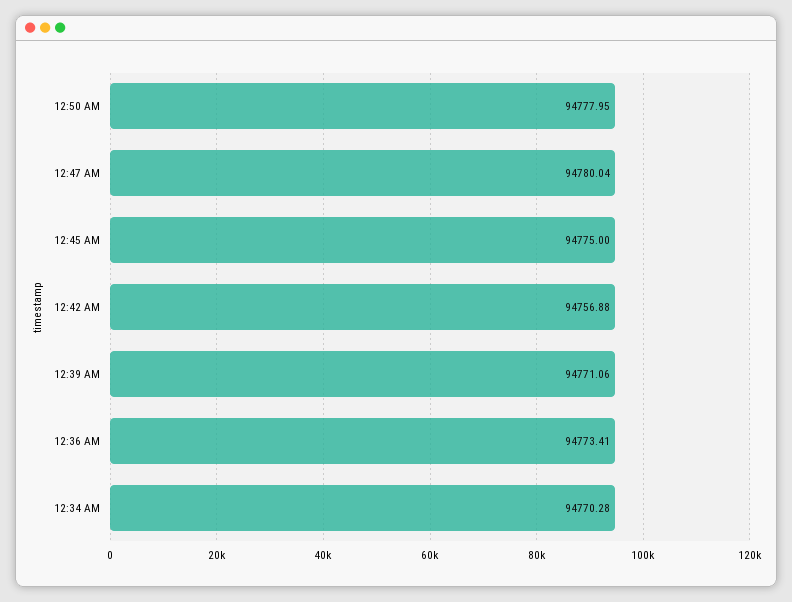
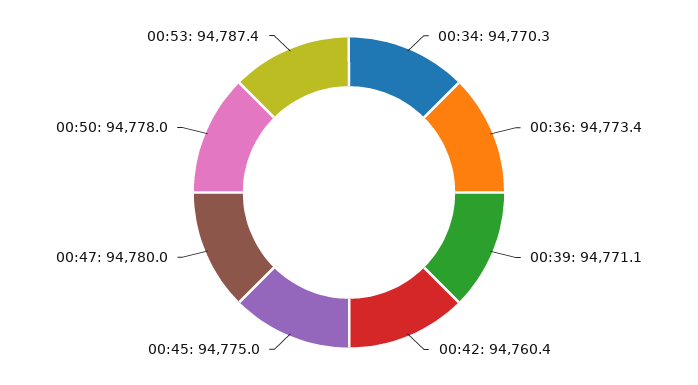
12:42 AM: 94756.88 -> 94760.4
00:53: none -> 94787.4

